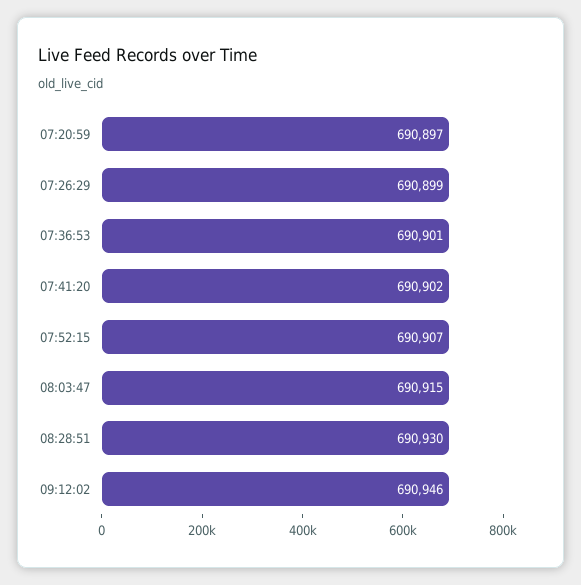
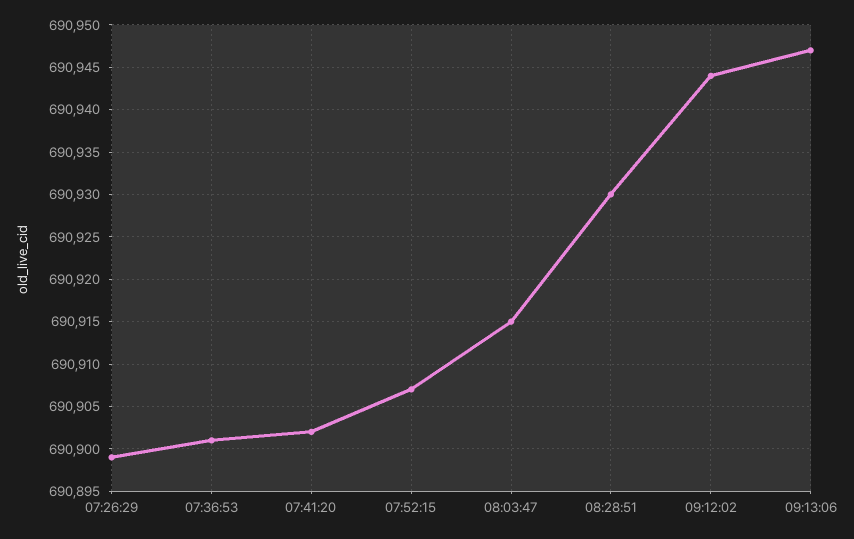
07:20:59: 690897 -> none
09:12:02: 690946 -> 690944
09:13:06: none -> 690947

